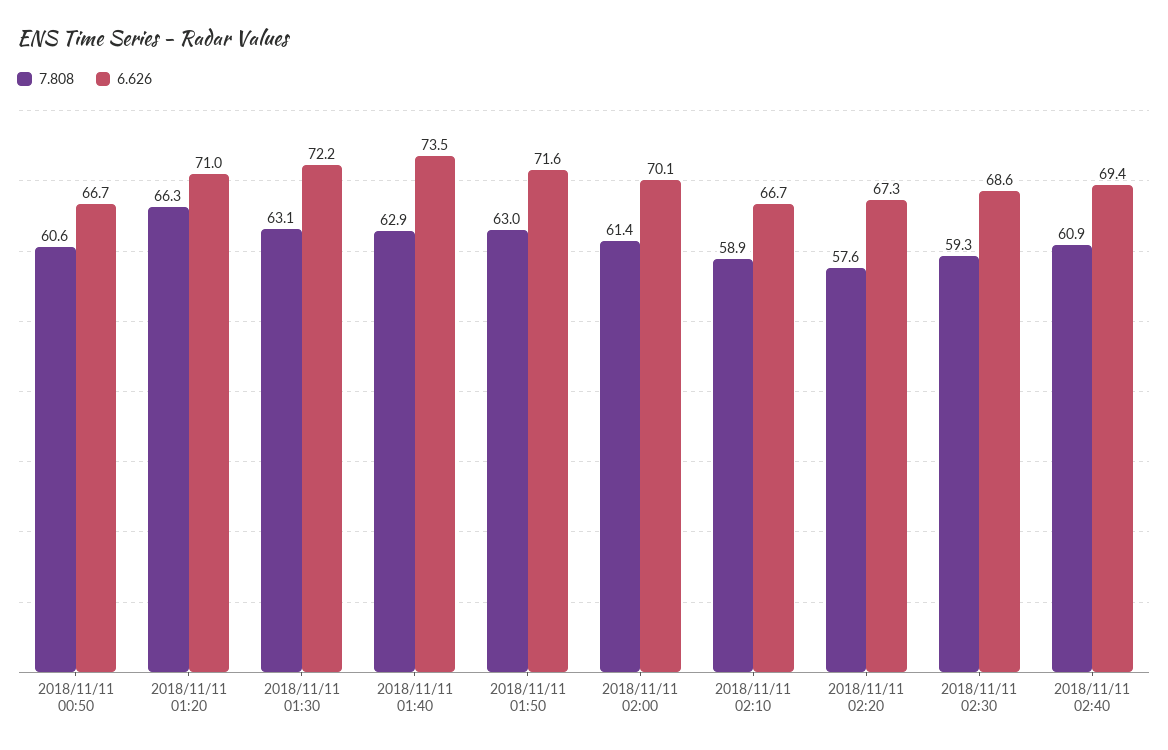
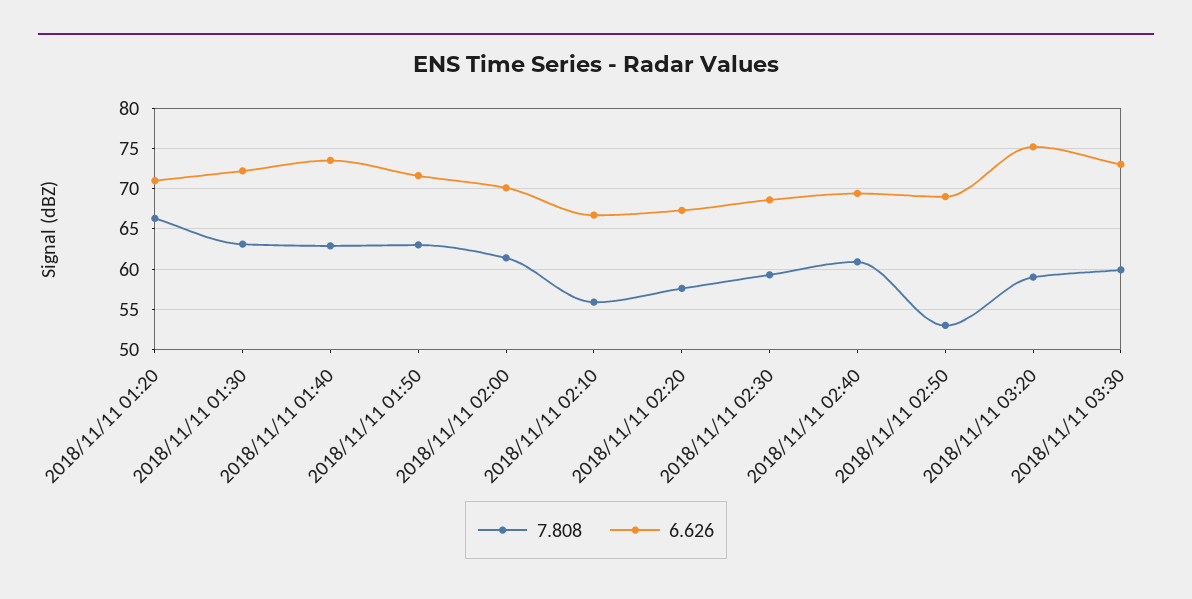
7.808, 2018/11/11 00:50: 60.6 -> none
6.626, 2018/11/11 00:50: 66.7 -> none
7.808, 2018/11/11 02:10: 58.9 -> 56
7.808, 2018/11/11 02:50: none -> 53
6.626, 2018/11/11 02:50: none -> 69
7.808, 2018/11/11 03:20: none -> 59
6.626, 2018/11/11 03:20: none -> 75
7.808, 2018/11/11 03:30: none -> 60
6.626, 2018/11/11 03:30: none -> 73

